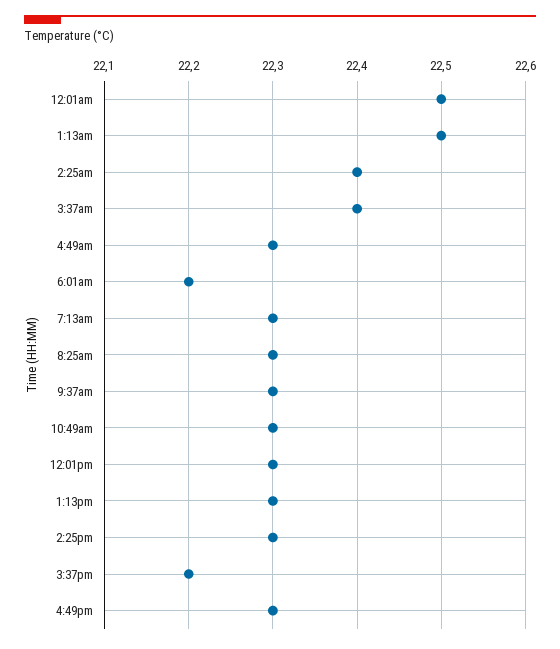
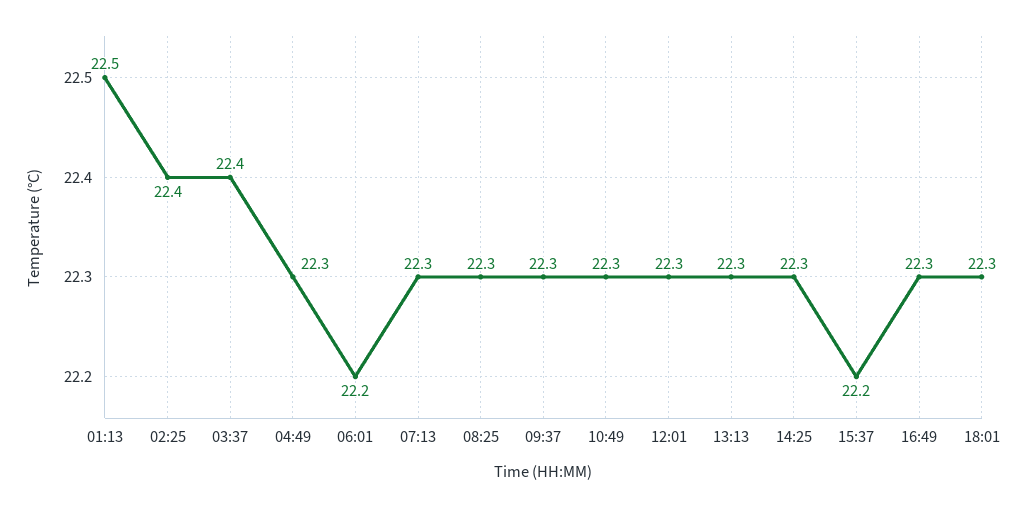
12:01am: 22.5 -> none
18:01: none -> 22.3

